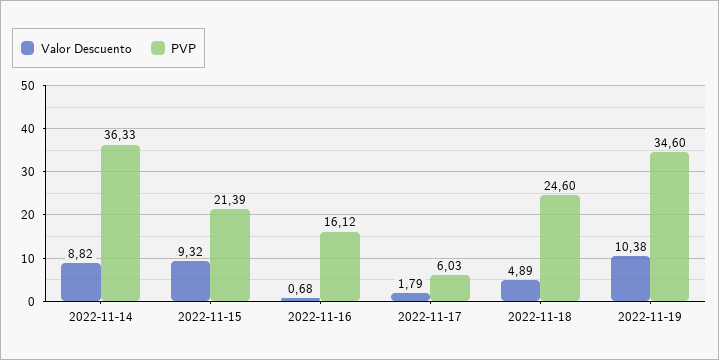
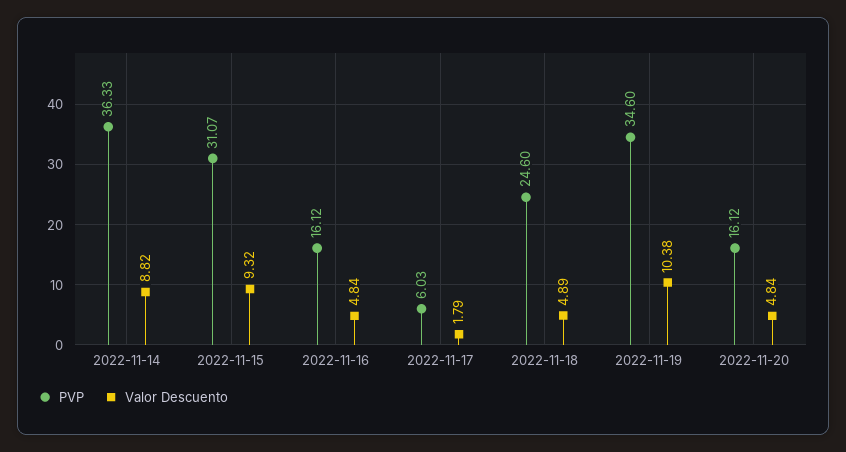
PVP, 2022-11-15: 21.39 -> 31.07
Valor Descuento, 2022-11-16: 0.68 -> 4.84
PVP, 2022-11-20: none -> 16.12
Valor Descuento, 2022-11-20: none -> 4.84

